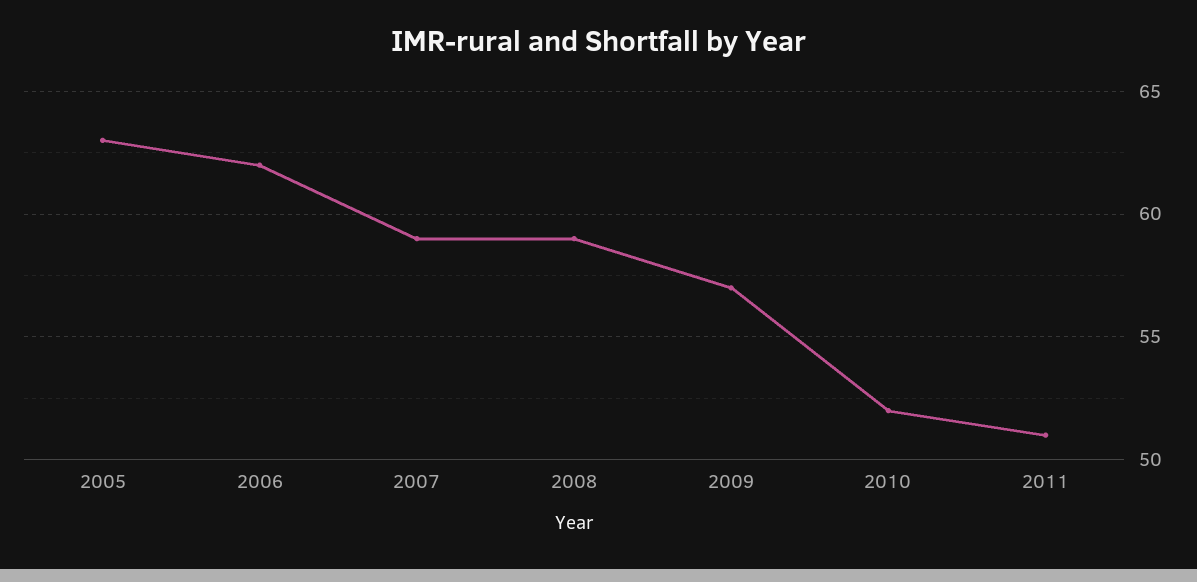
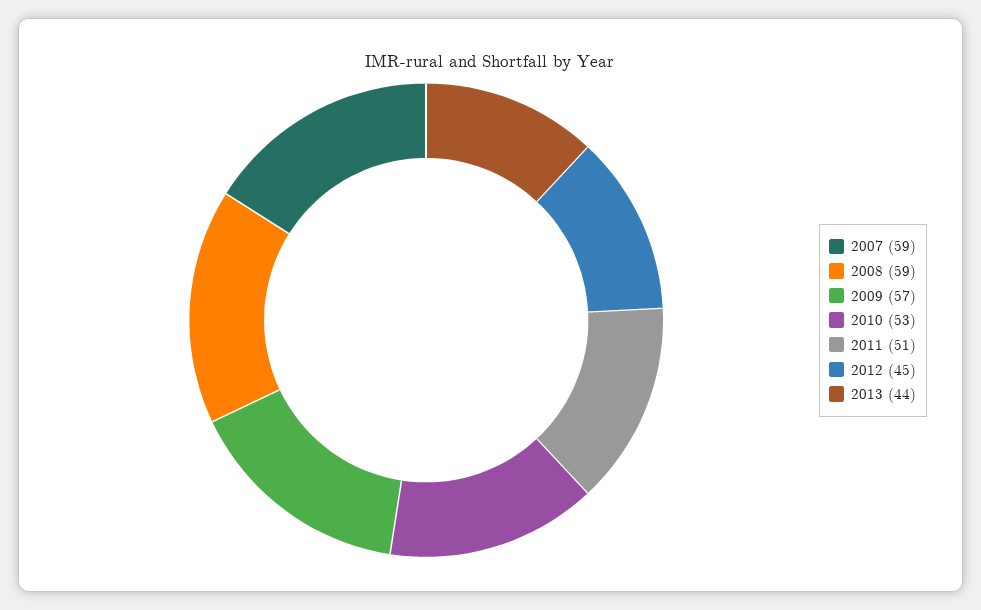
2005: 63 -> none
2006: 62 -> none
2010: 52 -> 53
2012: none -> 45
2013: none -> 44

